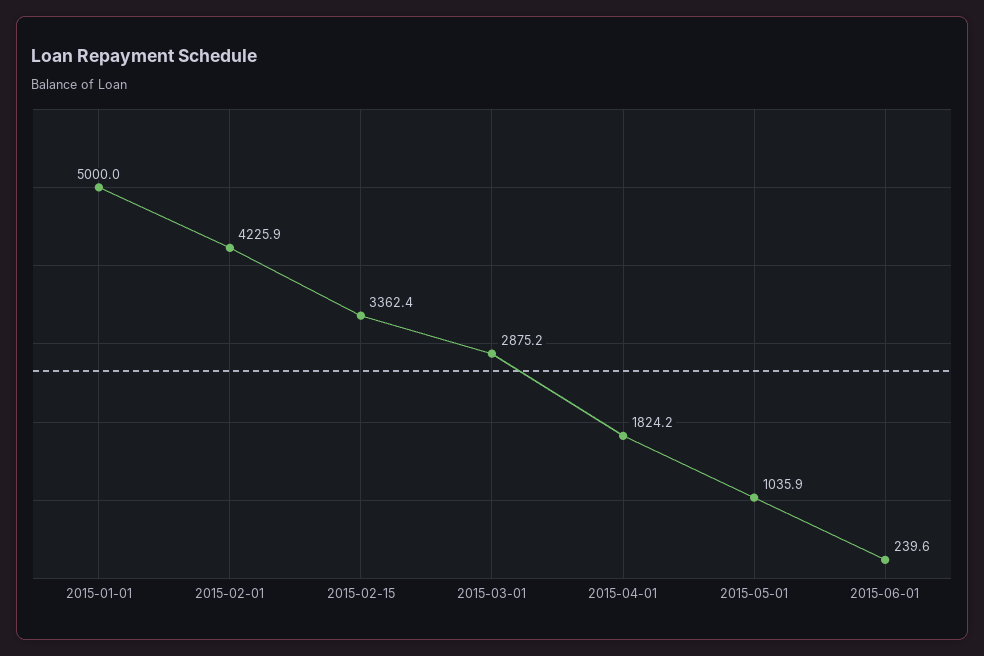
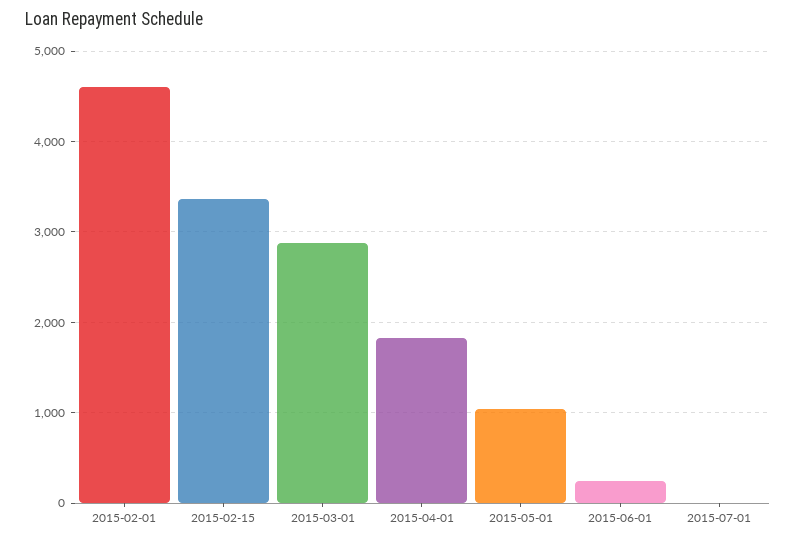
2015-01-01: 5000 -> none
2015-02-01: 4225.9 -> 4600
2015-07-01: none -> 0

